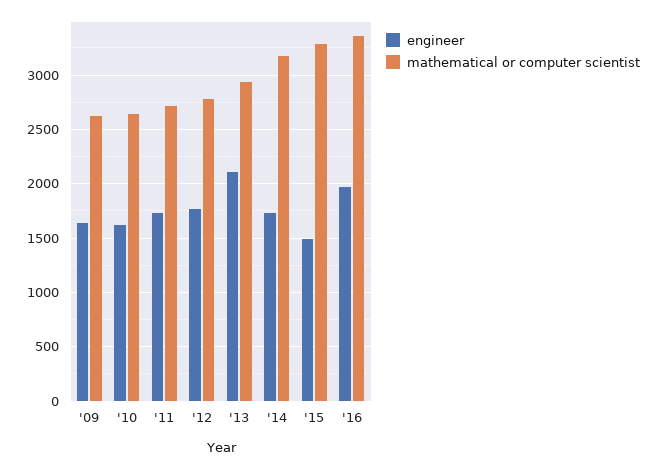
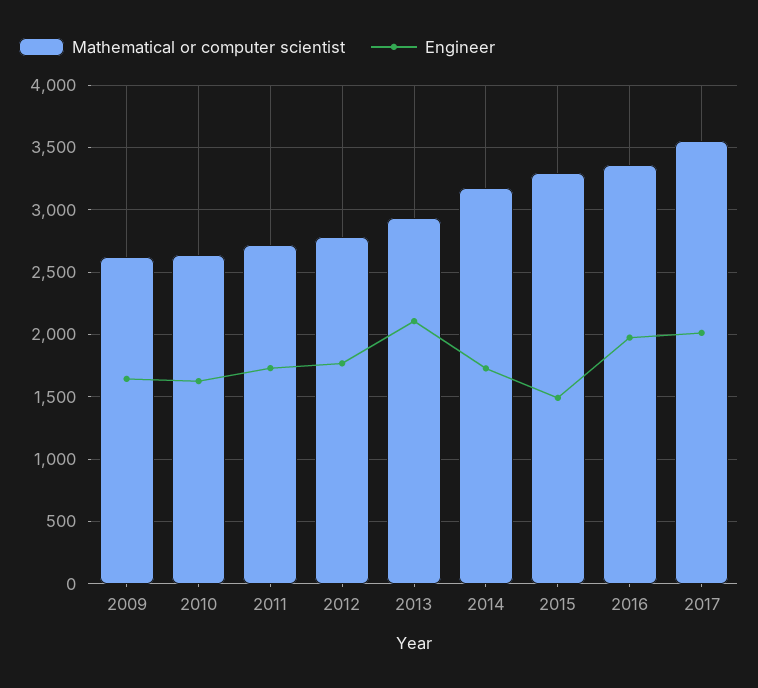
mathematical or computer scientist, 2017: none -> 3550
engineer, 2017: none -> 2000

